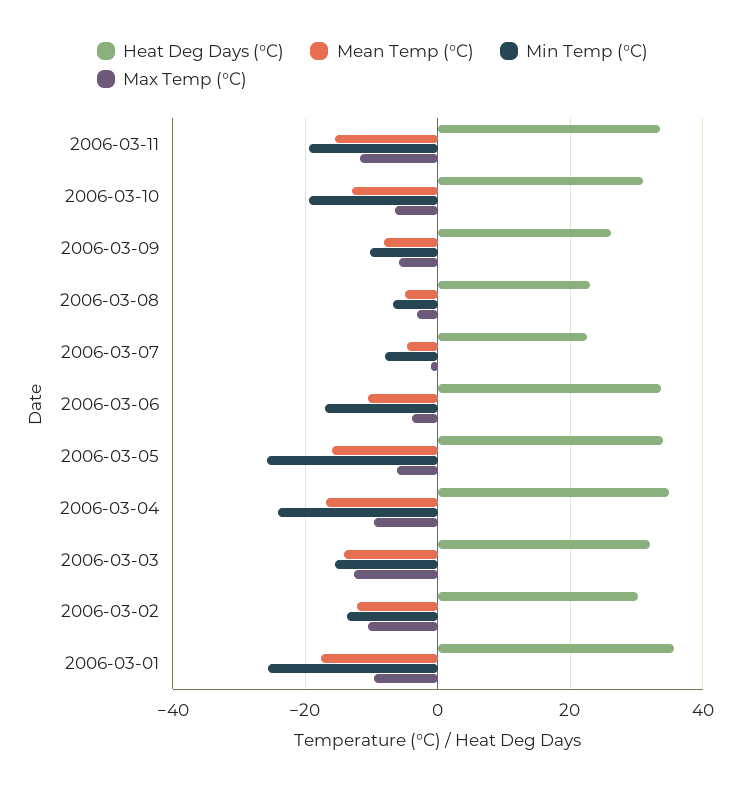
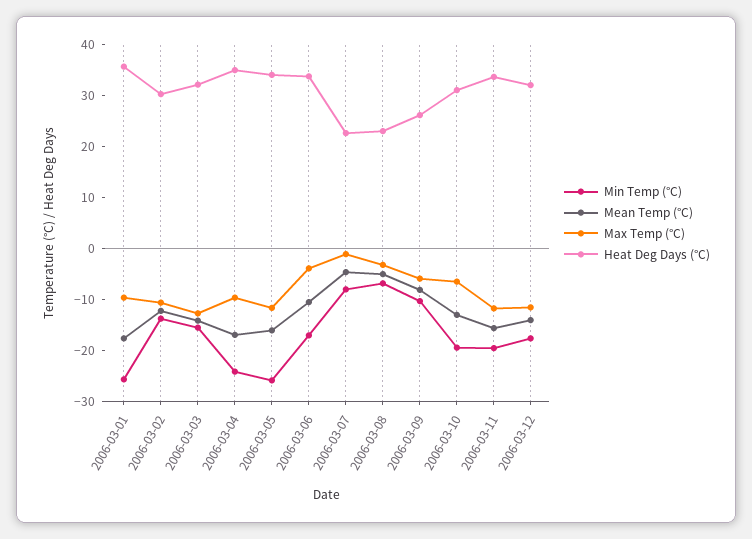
Max Temp (°C), 2006-03-05: -6 -> -12
Min Temp (°C), 2006-03-12: none -> -18
Mean Temp (°C), 2006-03-12: none -> -14
Max Temp (°C), 2006-03-12: none -> -12
Heat Deg Days (°C), 2006-03-12: none -> 32

